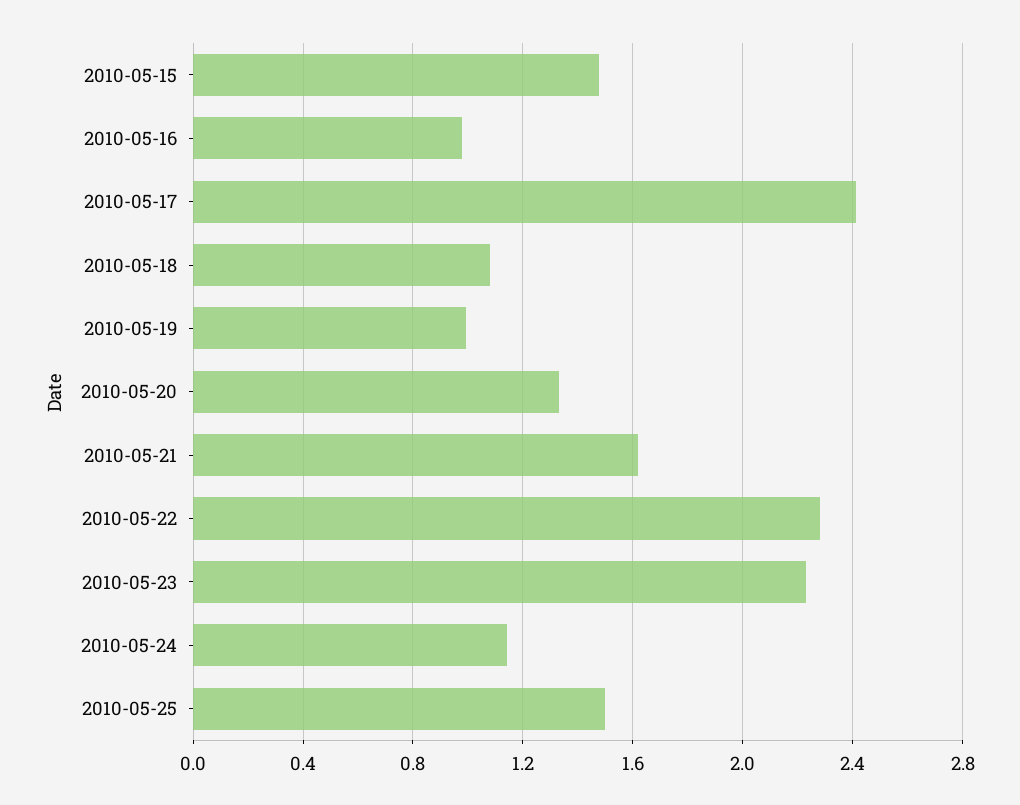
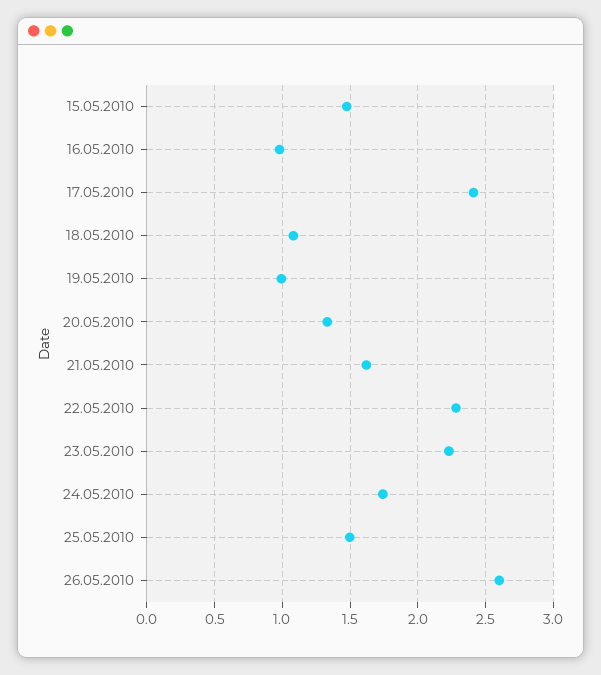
2010-05-24: 1.15 -> 1.75
26.05.2010: none -> 2.6

